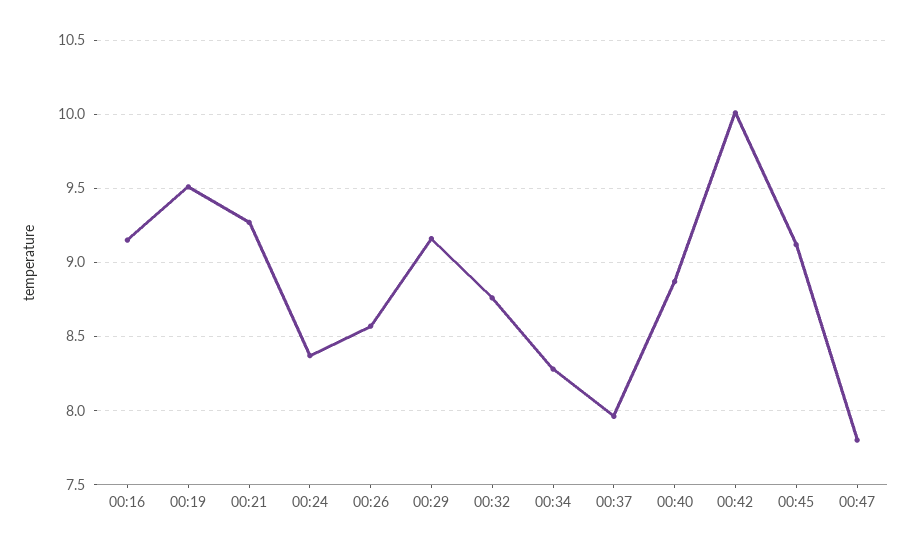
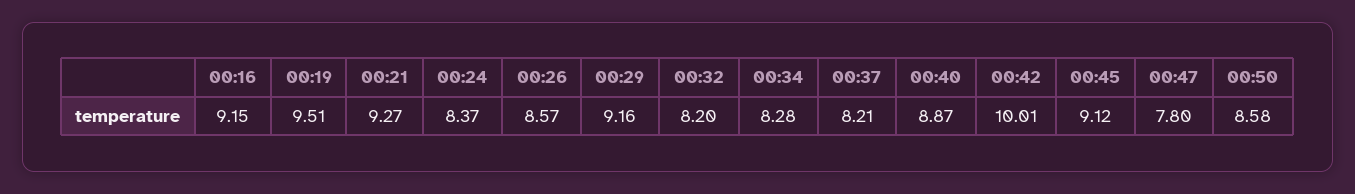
00:32: 8.75 -> 8.2
00:37: 7.95 -> 8.21
00:50: none -> 8.58

